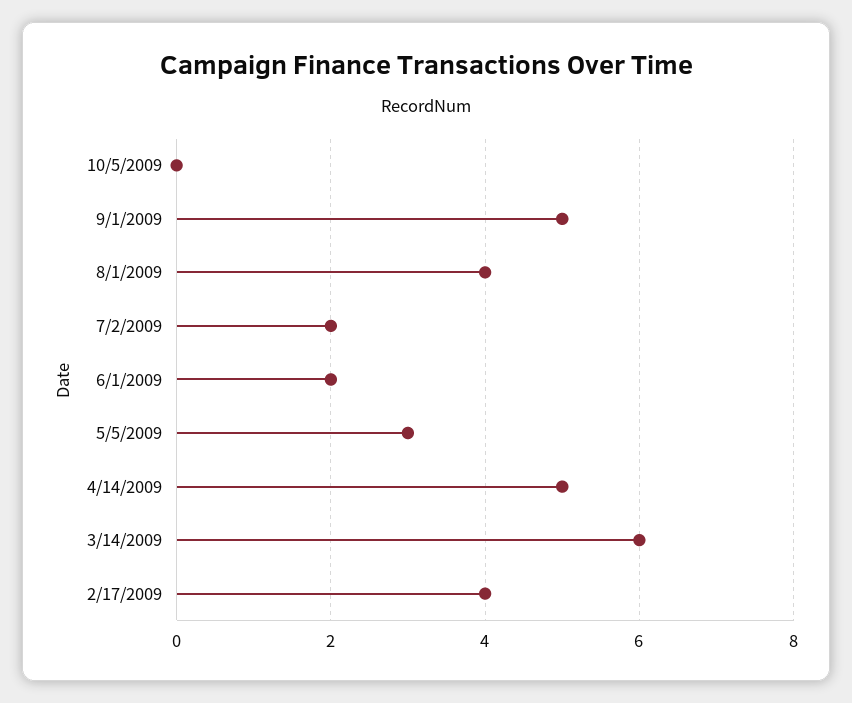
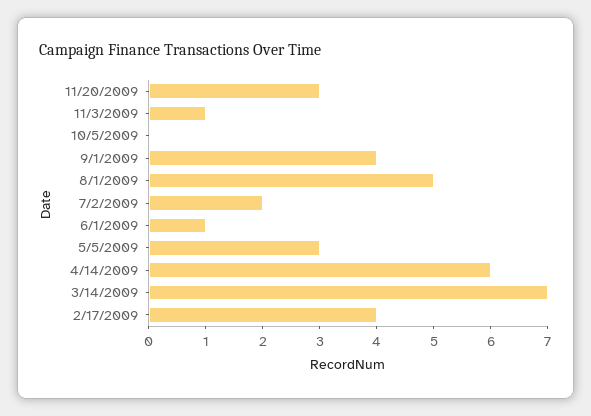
9/1/2009: 5 -> 4
8/1/2009: 4 -> 5
6/1/2009: 2 -> 1
4/14/2009: 5 -> 6
3/14/2009: 6 -> 7
11/20/2009: none -> 3
11/3/2009: none -> 1

